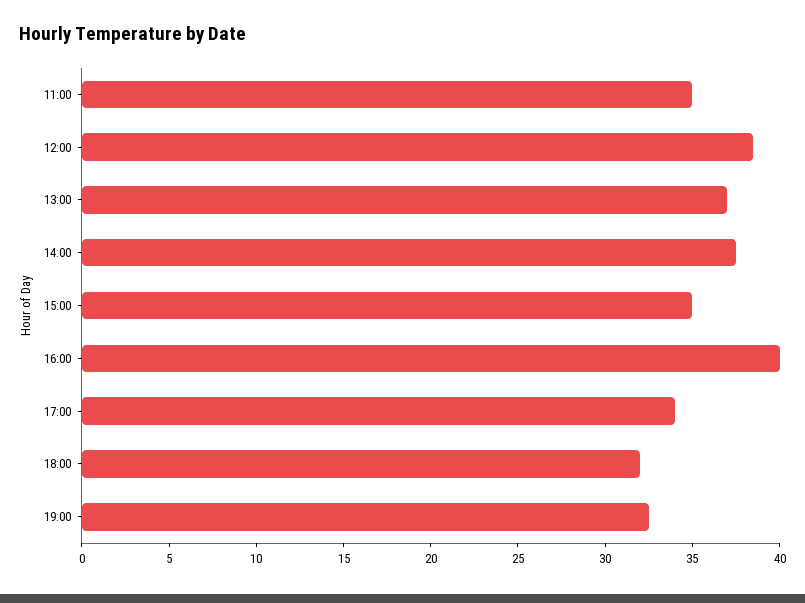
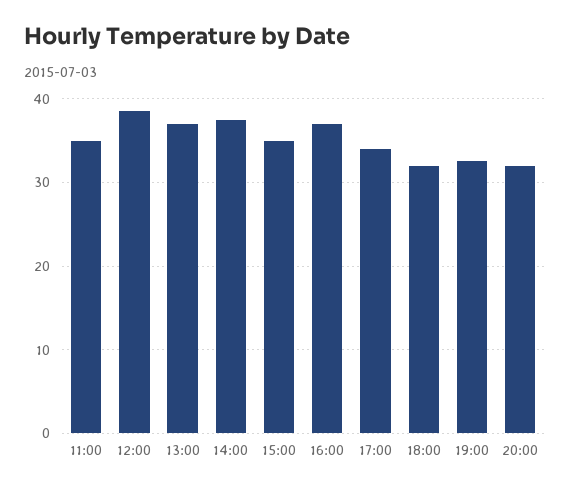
16:00: 40 -> 37
20:00: none -> 32

